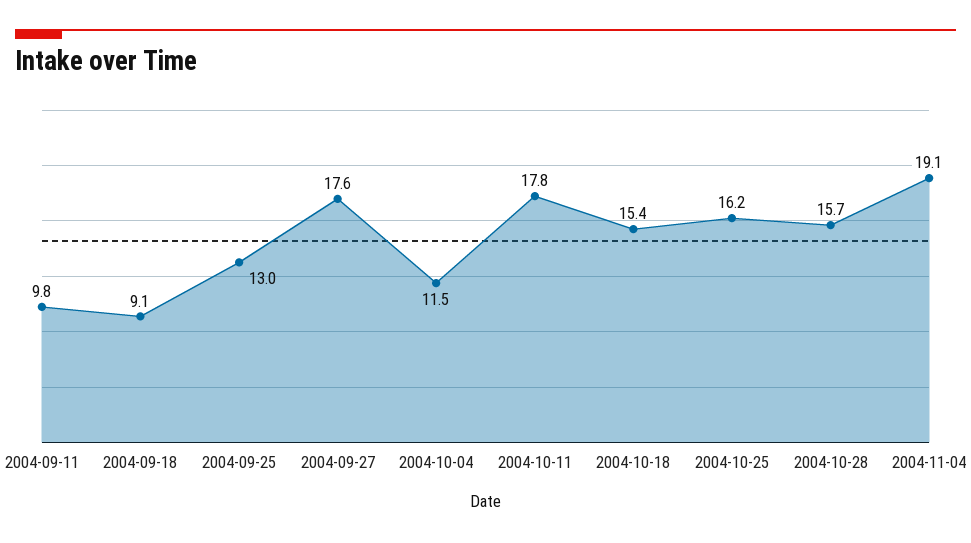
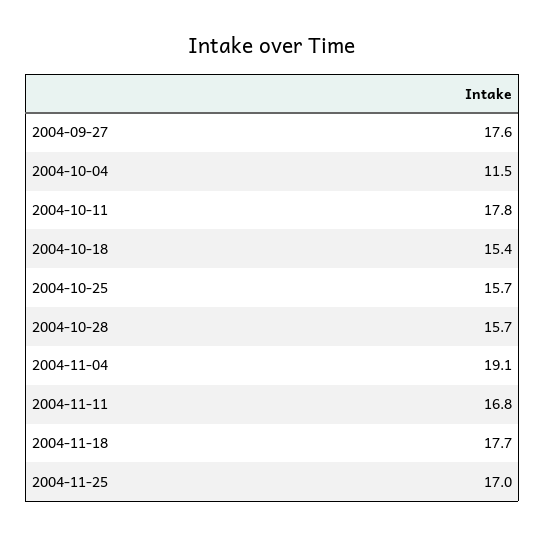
2004-09-11: 9.8 -> none
2004-09-18: 9.1 -> none
2004-09-25: 13 -> none
2004-10-25: 16.2 -> 15.7
2004-11-11: none -> 16.8
2004-11-18: none -> 17.7
2004-11-25: none -> 17

